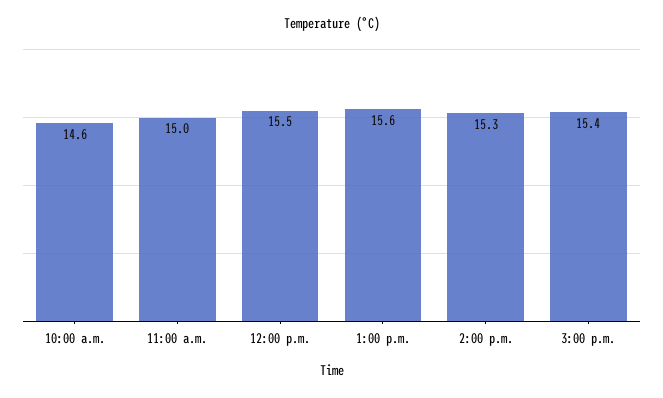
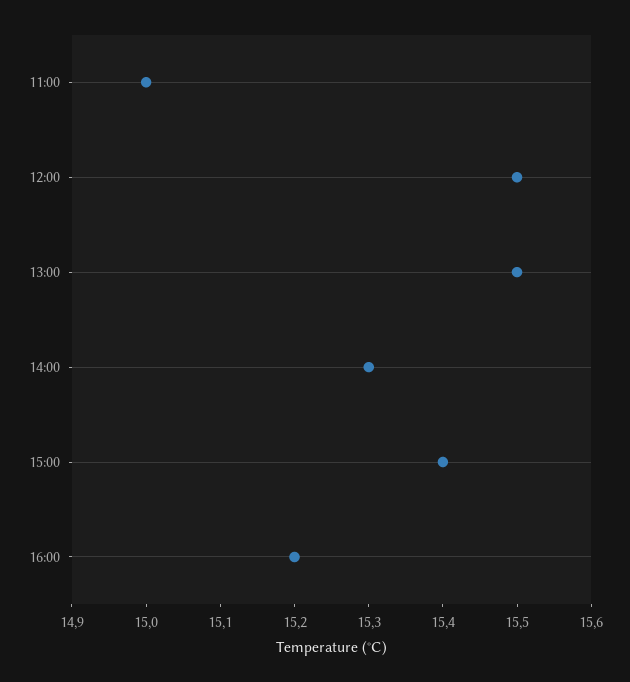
10:00 a.m.: 14.6 -> none
1:00 p.m.: 15.6 -> 15.5
16:00: none -> 15.2

